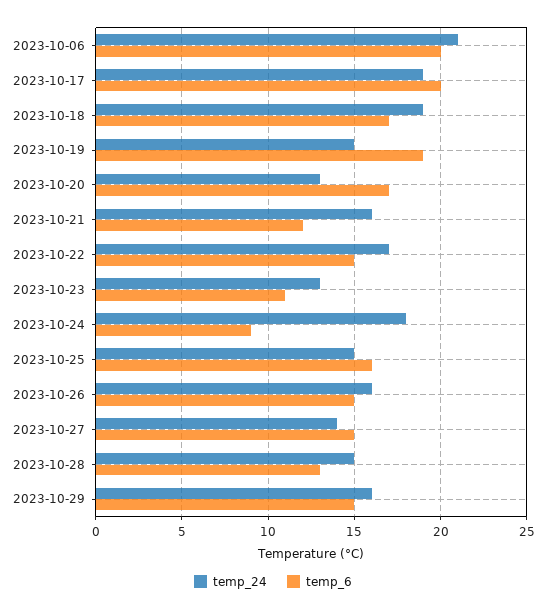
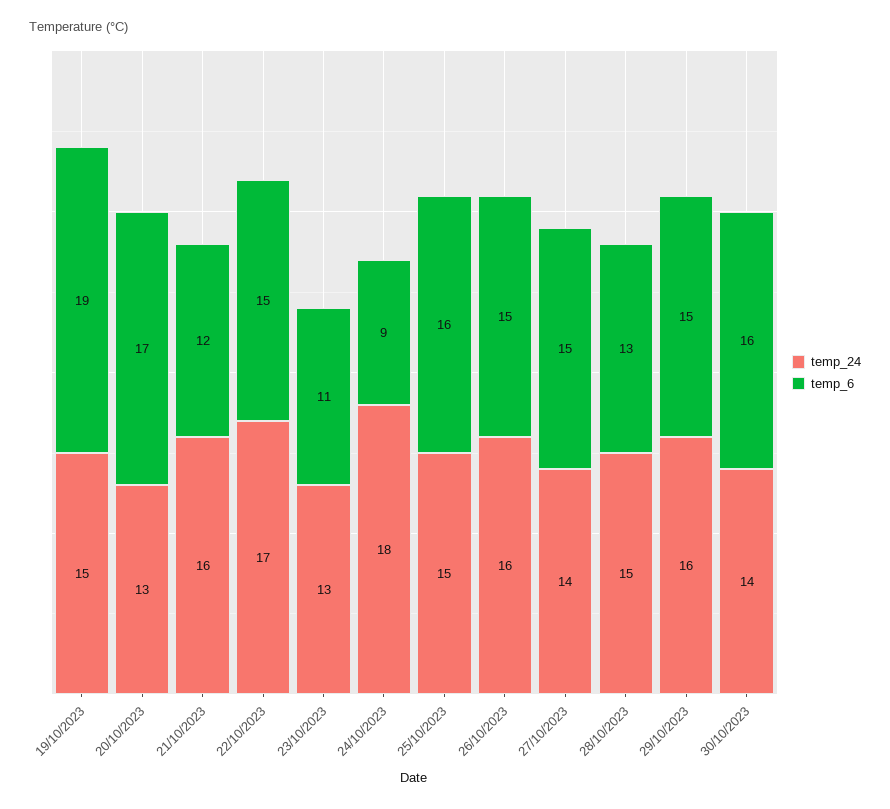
temp_24, 2023-10-06: 21 -> none
temp_6, 2023-10-06: 20 -> none
temp_24, 2023-10-17: 19 -> none
temp_6, 2023-10-17: 20 -> none
temp_24, 2023-10-18: 19 -> none
temp_6, 2023-10-18: 17 -> none
temp_24, 30/10/2023: none -> 14
temp_6, 30/10/2023: none -> 16

